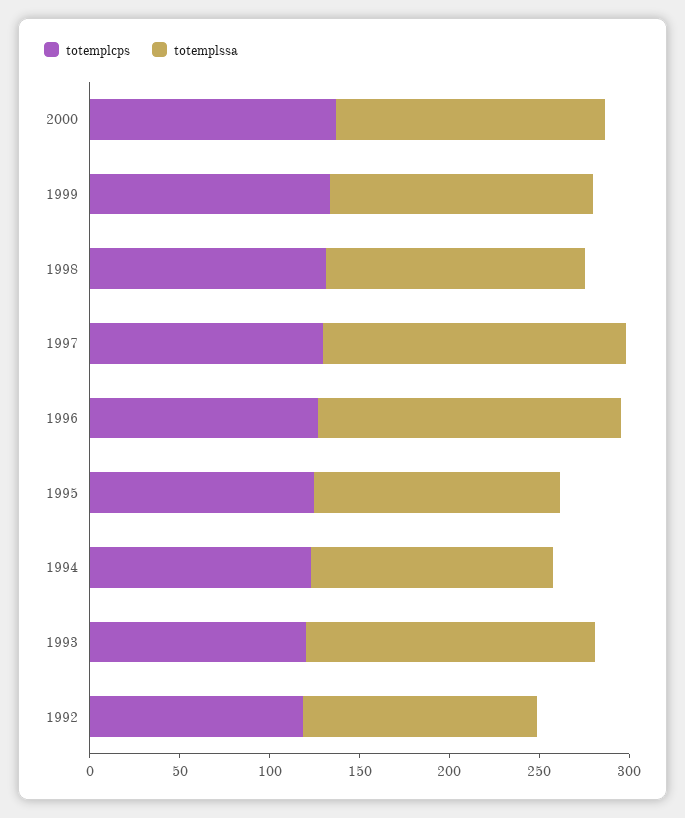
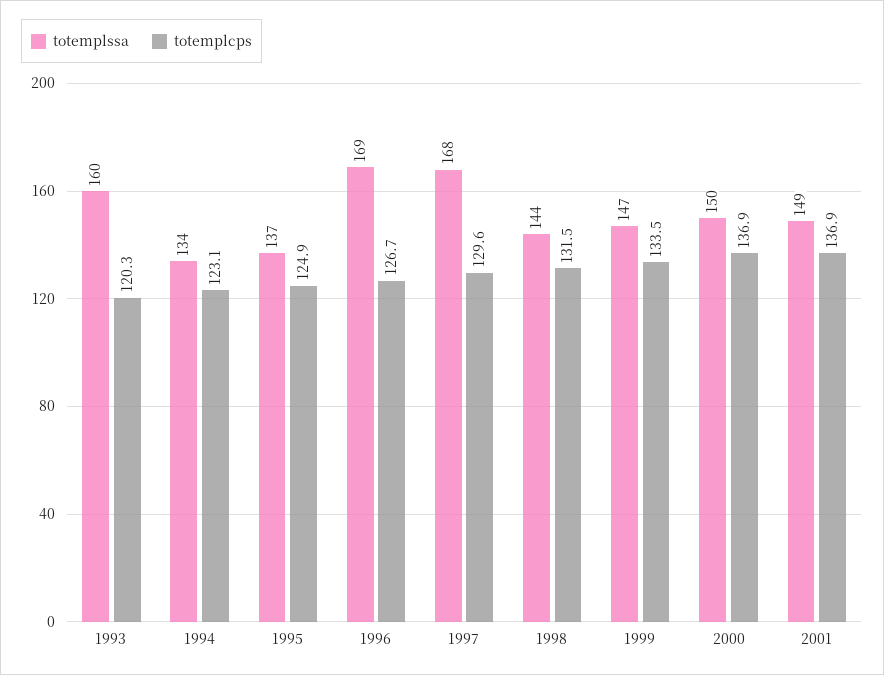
totemplcps, 1992: 120 -> none
totemplssa, 1992: 130 -> none
totemplssa, 2001: none -> 149
totemplcps, 2001: none -> 136.9

